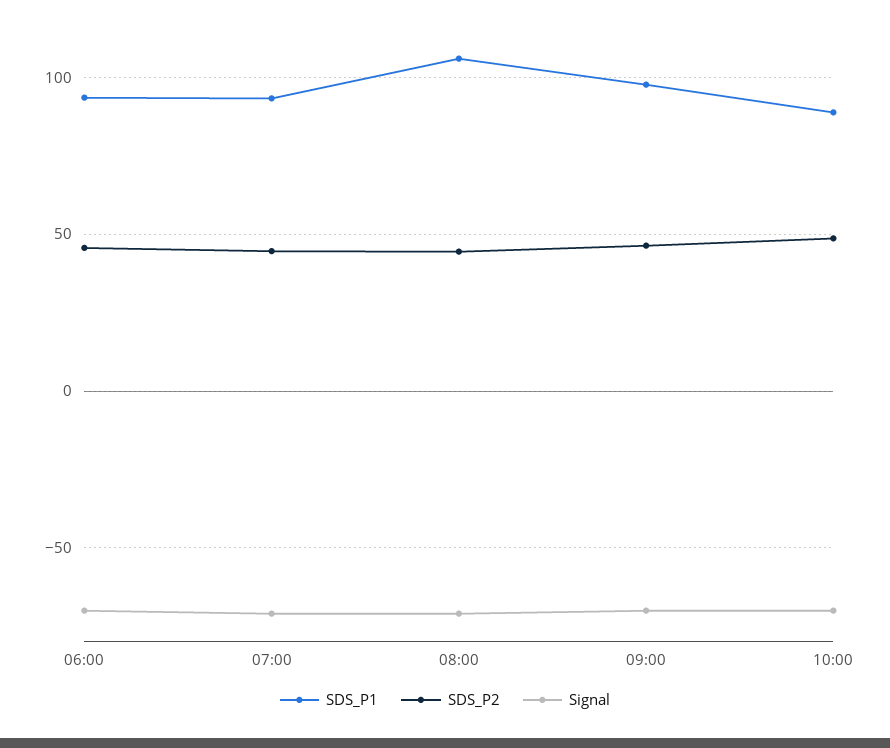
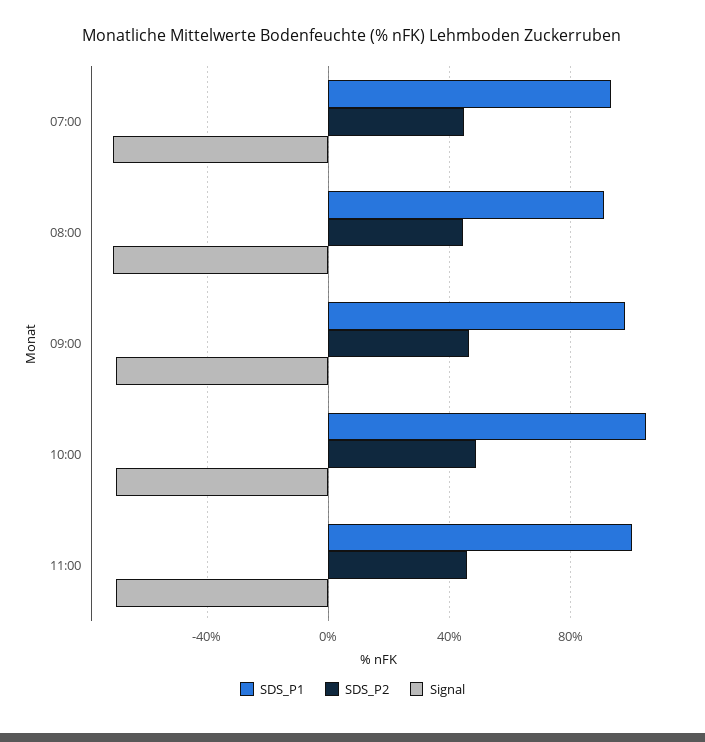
SDS_P1, 06:00: 95 -> none
SDS_P2, 06:00: 45 -> none
Signal, 06:00: -70 -> none
SDS_P1, 08:00: 105 -> 90
SDS_P1, 10:00: 90 -> 105
SDS_P1, 11:00: none -> 100
SDS_P2, 11:00: none -> 45
Signal, 11:00: none -> -70

